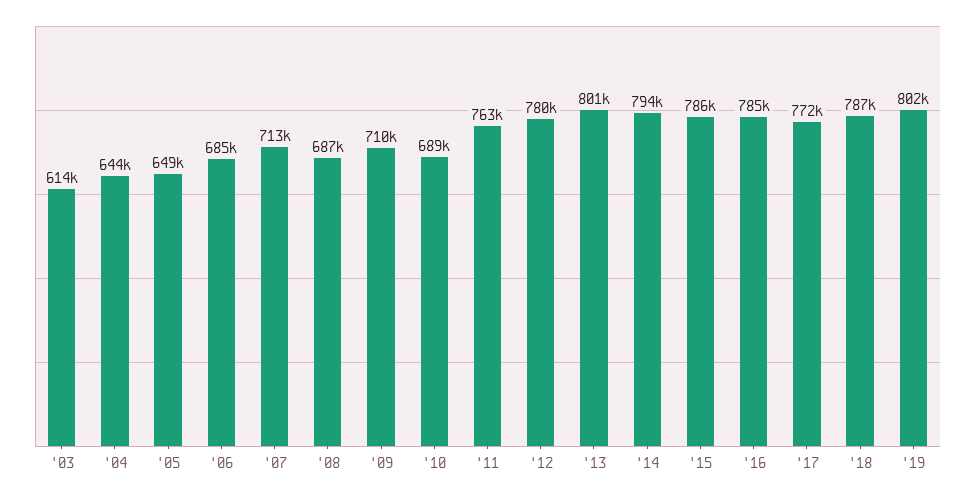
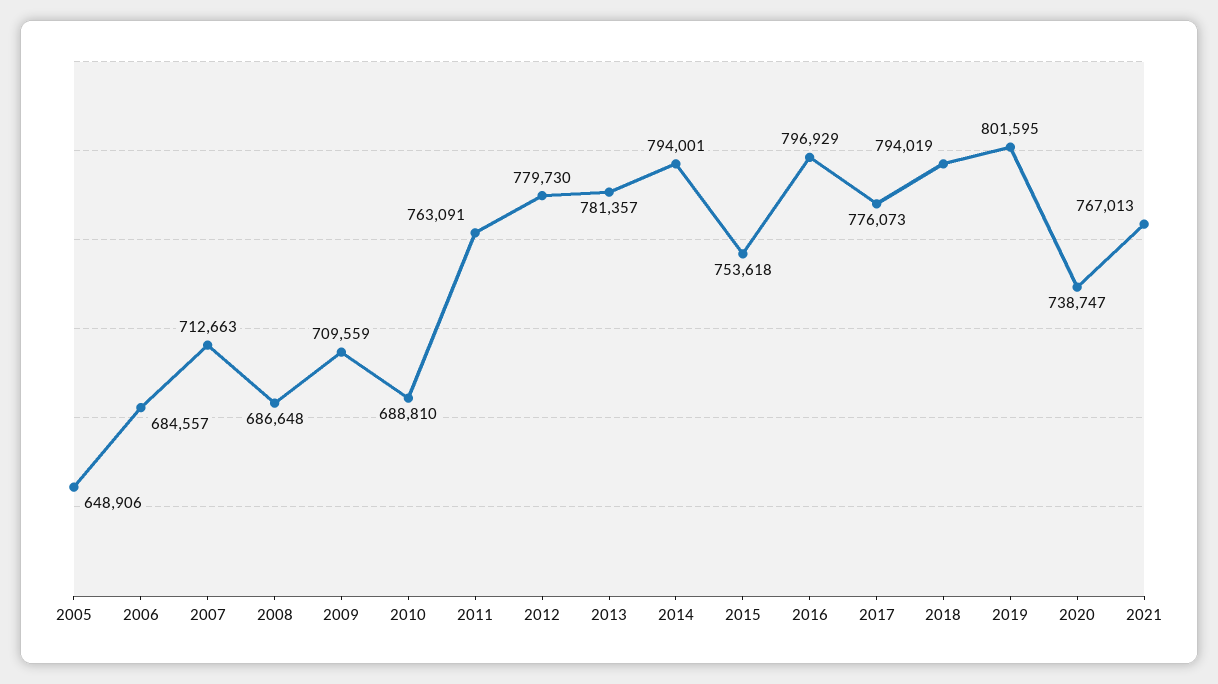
'03: 614000 -> none
'04: 644000 -> none
'13: 801000 -> 781357
'15: 786000 -> 753618
'16: 785000 -> 796929
'17: 772000 -> 776073
'18: 787000 -> 794019
2020: none -> 738747
2021: none -> 767013

